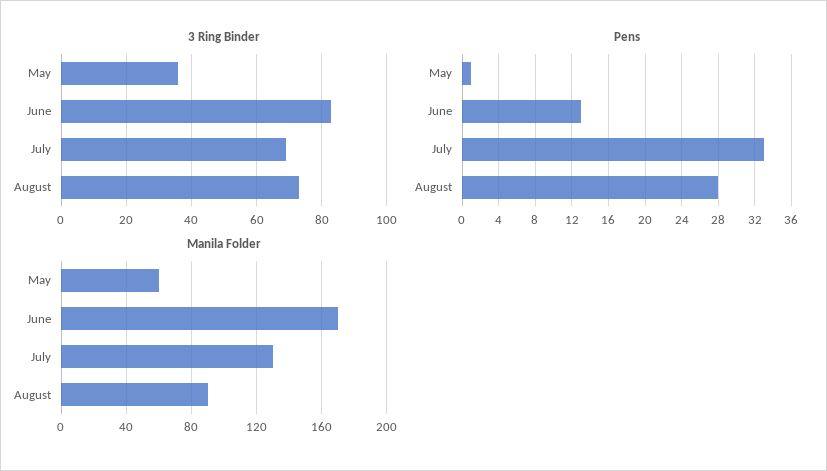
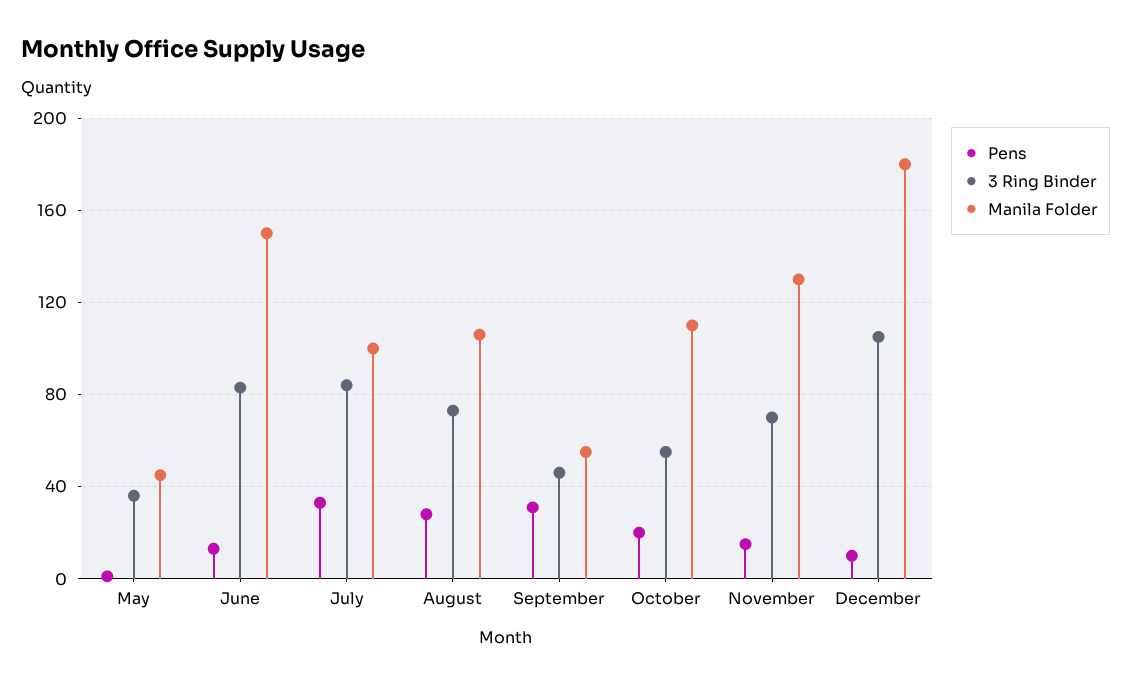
3 Ring Binder, July: 70 -> 85
Manila Folder, May: 60 -> 45
Manila Folder, June: 170 -> 150
Manila Folder, July: 130 -> 100
Manila Folder, August: 90 -> 105
Pens, September: none -> 30
3 Ring Binder, September: none -> 45
Manila Folder, September: none -> 55
Pens, October: none -> 20
3 Ring Binder, October: none -> 55
Manila Folder, October: none -> 110
Pens, November: none -> 15
3 Ring Binder, November: none -> 70
Manila Folder, November: none -> 130
Pens, December: none -> 10
3 Ring Binder, December: none -> 105
Manila Folder, December: none -> 180

